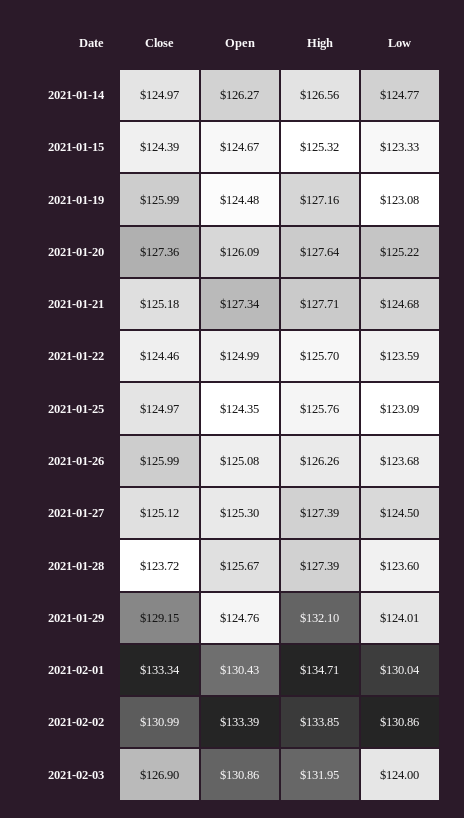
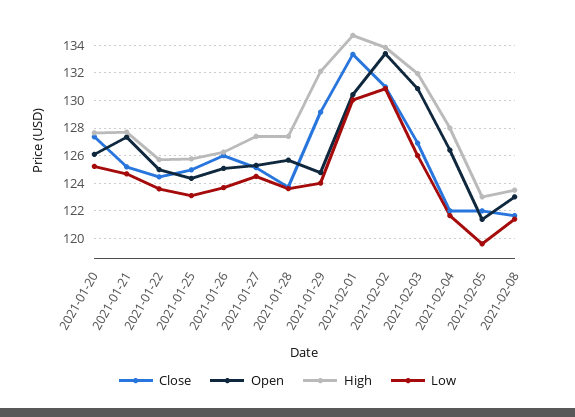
Close, 2021-01-14: 124.97 -> none
Open, 2021-01-14: 126.27 -> none
High, 2021-01-14: 126.56 -> none
Low, 2021-01-14: 124.77 -> none
Close, 2021-01-15: 124.39 -> none
Open, 2021-01-15: 124.67 -> none
High, 2021-01-15: 125.32 -> none
Low, 2021-01-15: 123.33 -> none
Close, 2021-01-19: 125.99 -> none
Open, 2021-01-19: 124.48 -> none
High, 2021-01-19: 127.16 -> none
Low, 2021-01-19: 123.08 -> none
Low, 2021-02-03: 124 -> 126
Close, 2021-02-04: none -> 122
Open, 2021-02-04: none -> 126.5
High, 2021-02-04: none -> 128
Low, 2021-02-04: none -> 121.5
Close, 2021-02-05: none -> 122
Open, 2021-02-05: none -> 121.5
High, 2021-02-05: none -> 123
Low, 2021-02-05: none -> 119.5
Close, 2021-02-08: none -> 121.5
Open, 2021-02-08: none -> 123
High, 2021-02-08: none -> 123.5
Low, 2021-02-08: none -> 121.5

